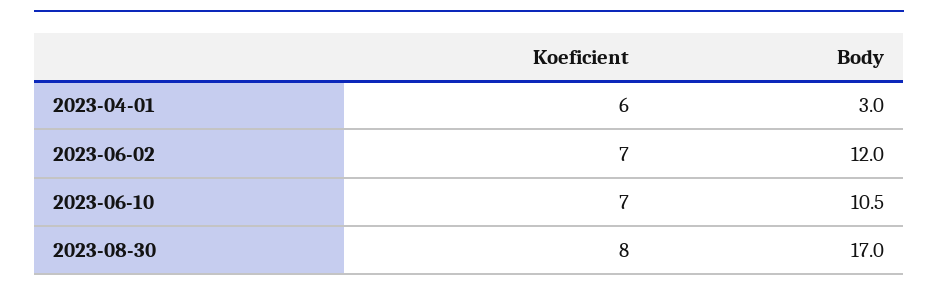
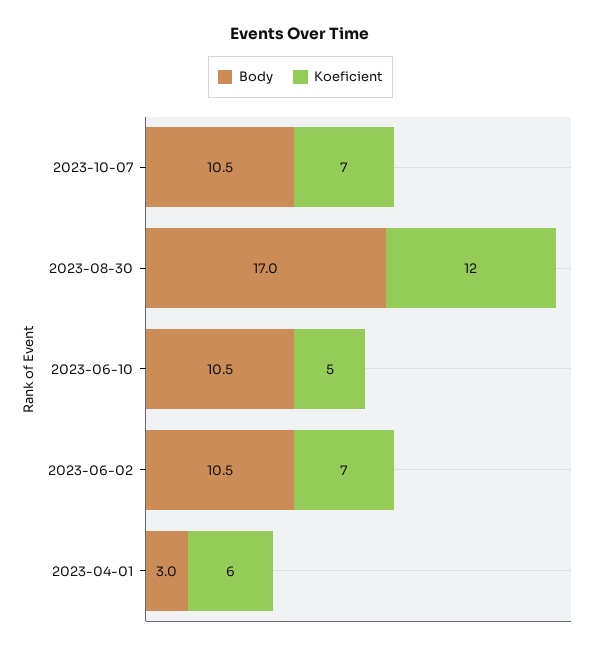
Body, 2023-06-02: 12 -> 10.5
Koeficient, 2023-06-10: 7 -> 5
Koeficient, 2023-08-30: 8 -> 12
Body, 2023-10-07: none -> 10.5
Koeficient, 2023-10-07: none -> 7

